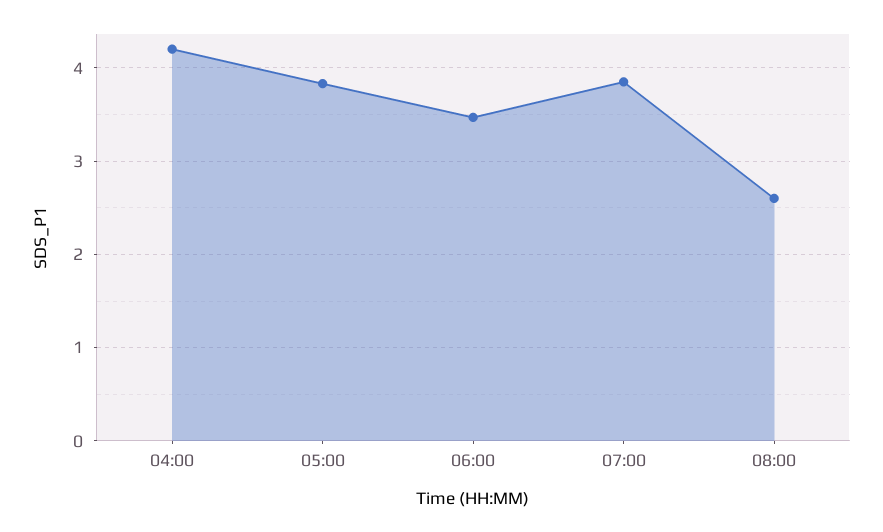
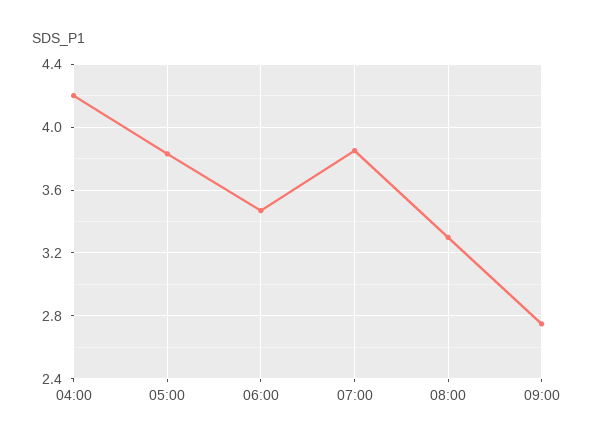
08:00: 2.6 -> 3.3
09:00: none -> 2.75

